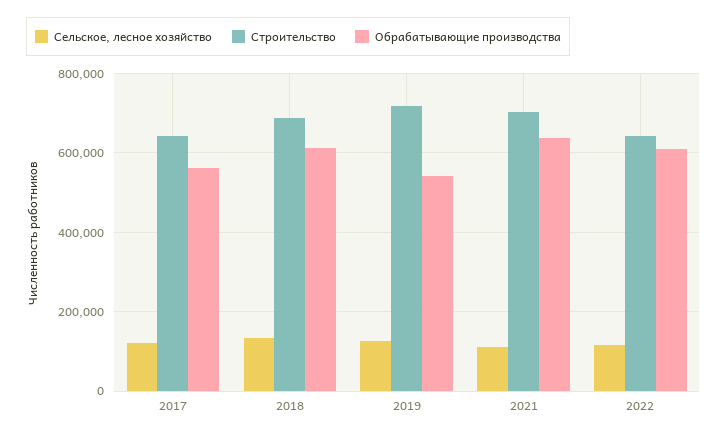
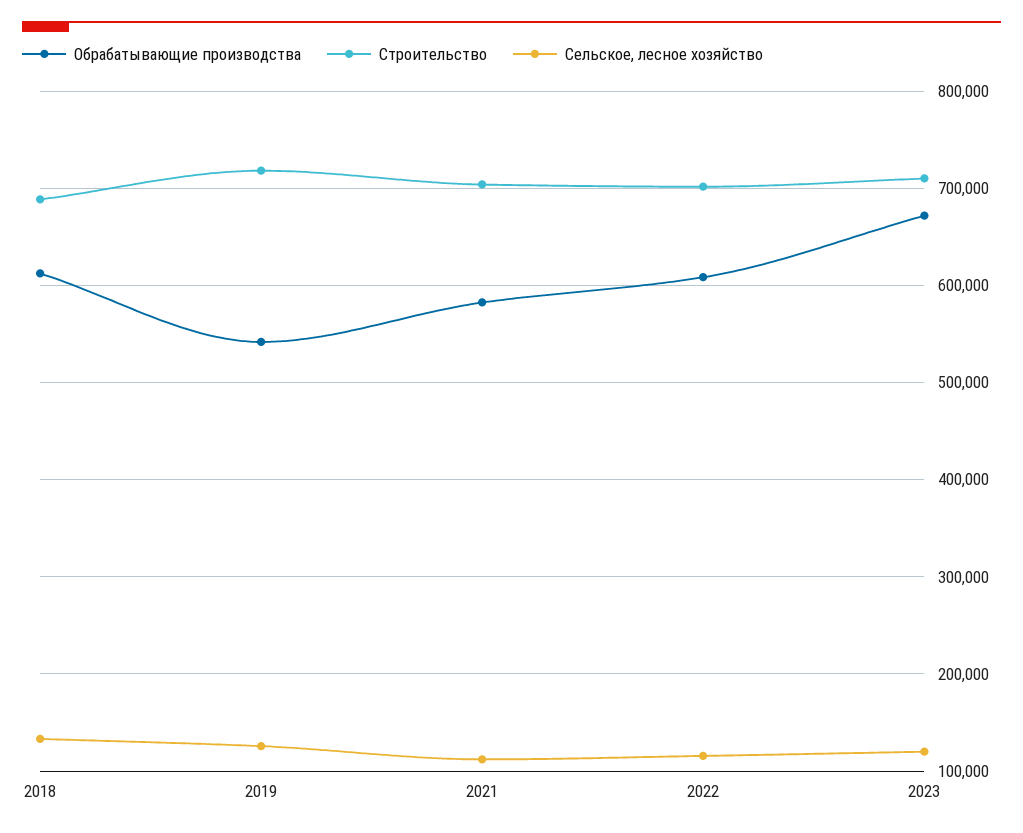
Сельское, лесное хозяйство, 2017: 120000 -> none
Строительство, 2017: 640000 -> none
Обрабатывающие производства, 2017: 560000 -> none
Обрабатывающие производства, 2021: 640000 -> 580000
Строительство, 2022: 640000 -> 700000
Обрабатывающие производства, 2023: none -> 670000
Строительство, 2023: none -> 710000
Сельское, лесное хозяйство, 2023: none -> 120000

